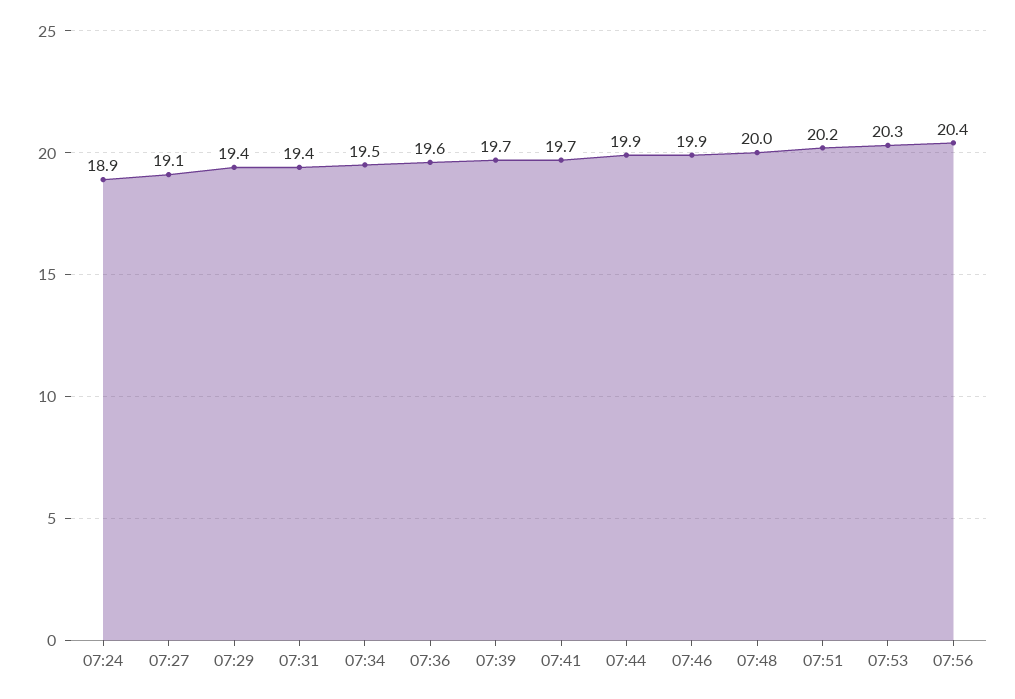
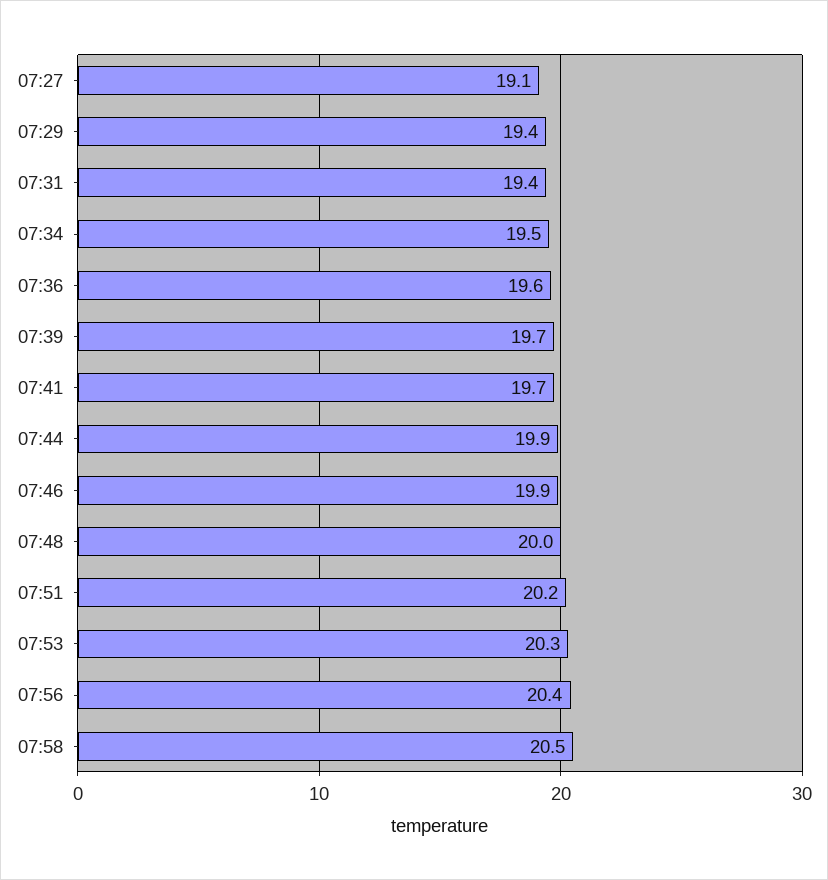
07:24: 18.9 -> none
07:58: none -> 20.5

